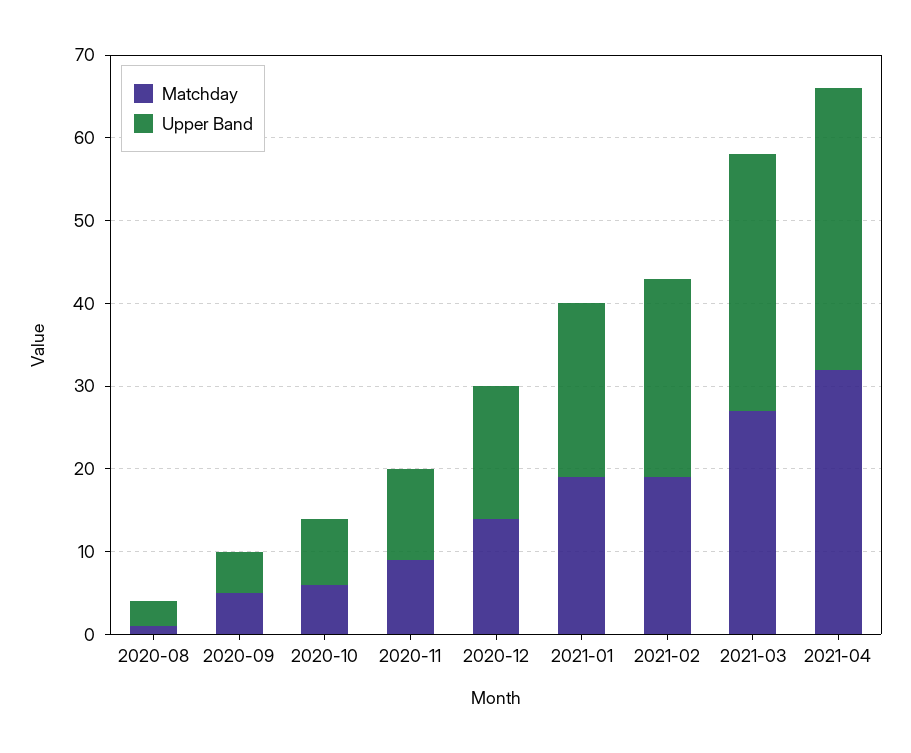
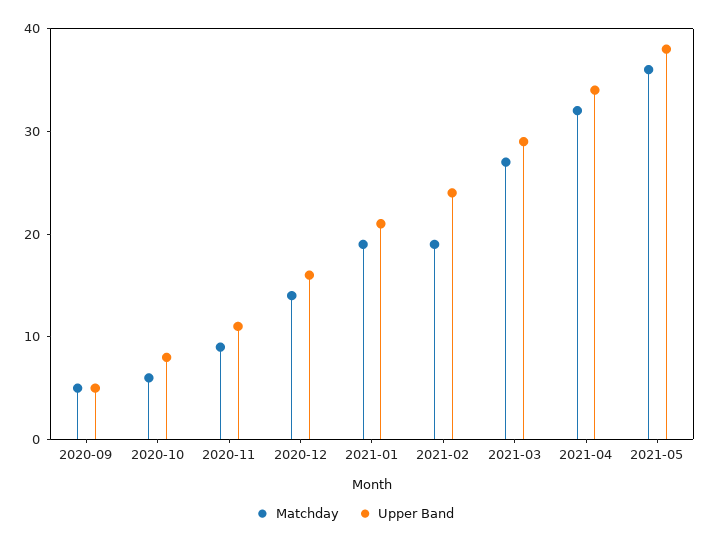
Matchday, 2020-08: 1 -> none
Upper Band, 2020-08: 3 -> none
Upper Band, 2021-03: 31 -> 29
Matchday, 2021-05: none -> 36
Upper Band, 2021-05: none -> 38

